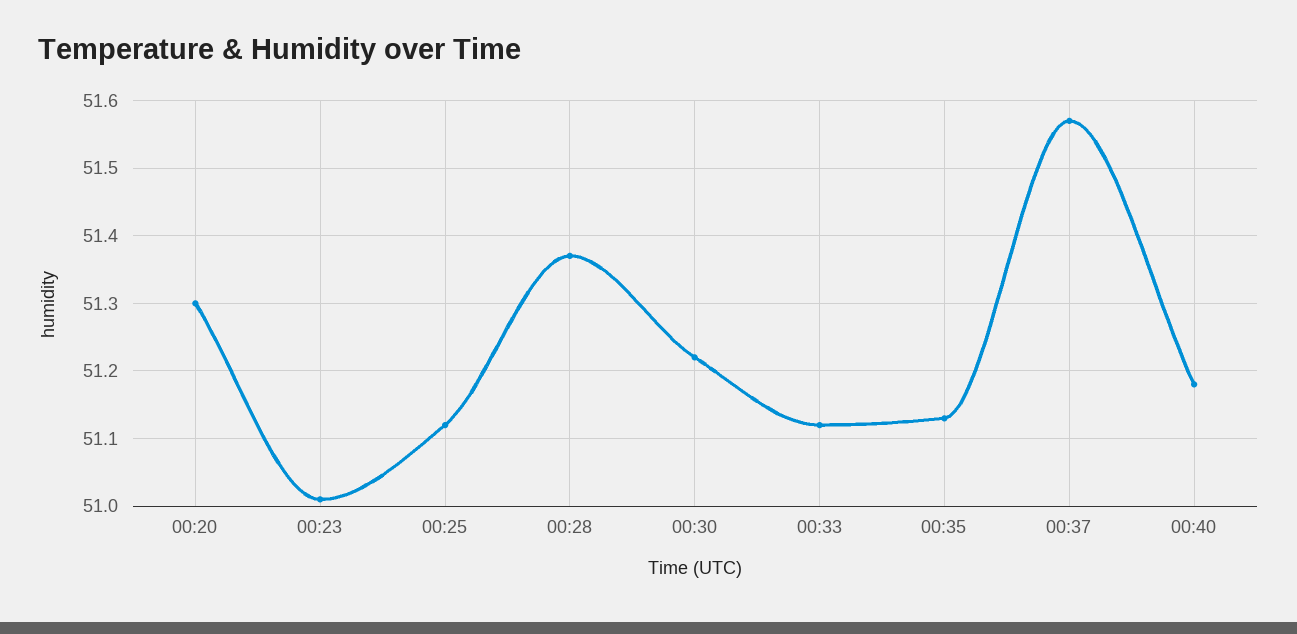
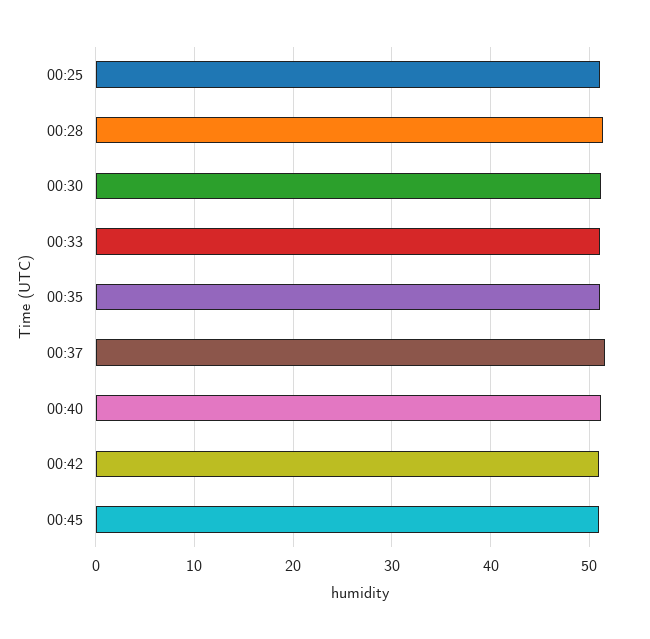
00:20: 51.3 -> none
00:23: 51.01 -> none
00:42: none -> 51
00:45: none -> 51

